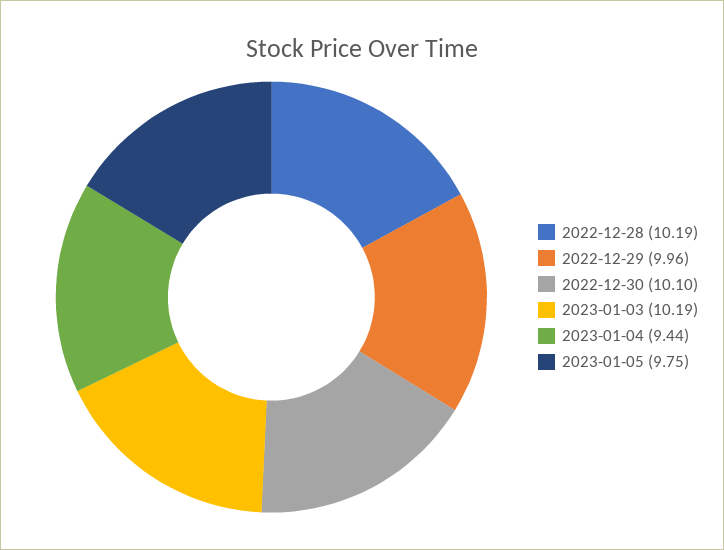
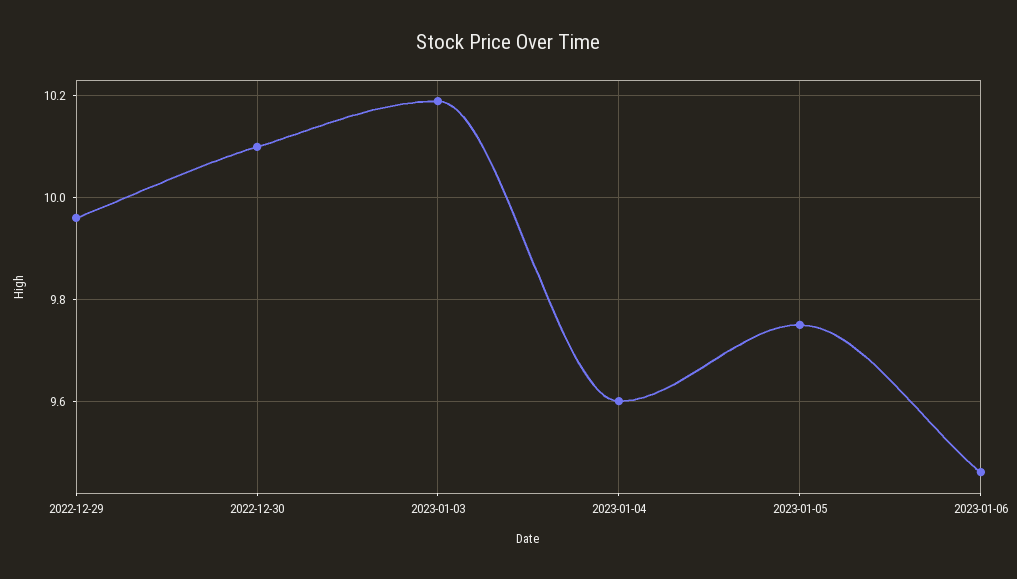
2022-12-28: 10.19 -> none
2023-01-04: 9.44 -> 9.6
2023-01-06: none -> 9.45

